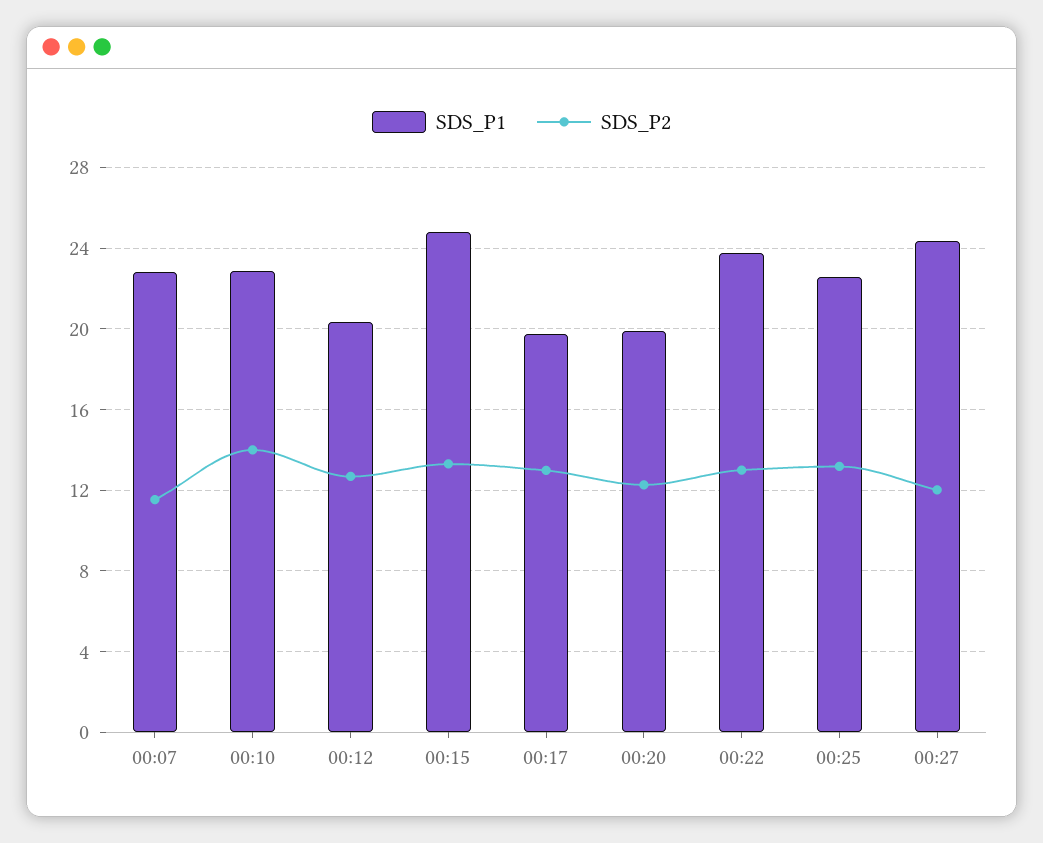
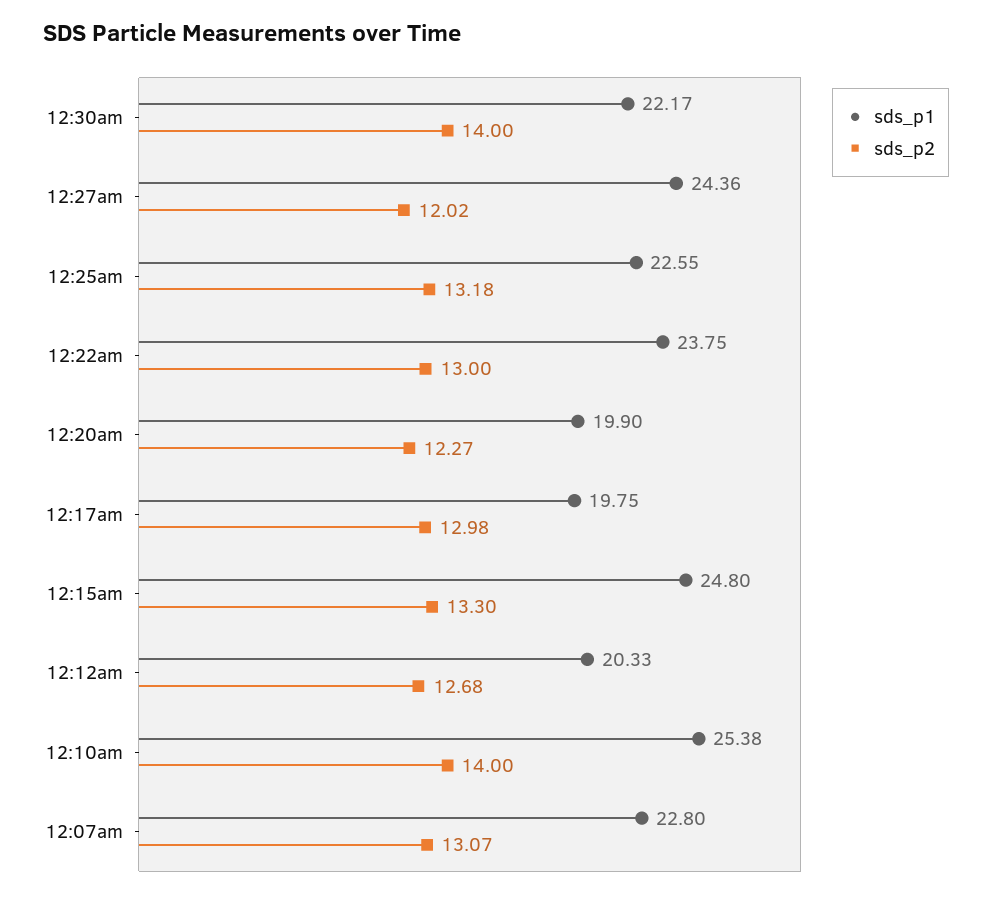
SDS_P2, 00:07: 11.5 -> 13.07
SDS_P1, 00:10: 23 -> 25.38
SDS_P1, 12:30am: none -> 22.17
SDS_P2, 12:30am: none -> 14

